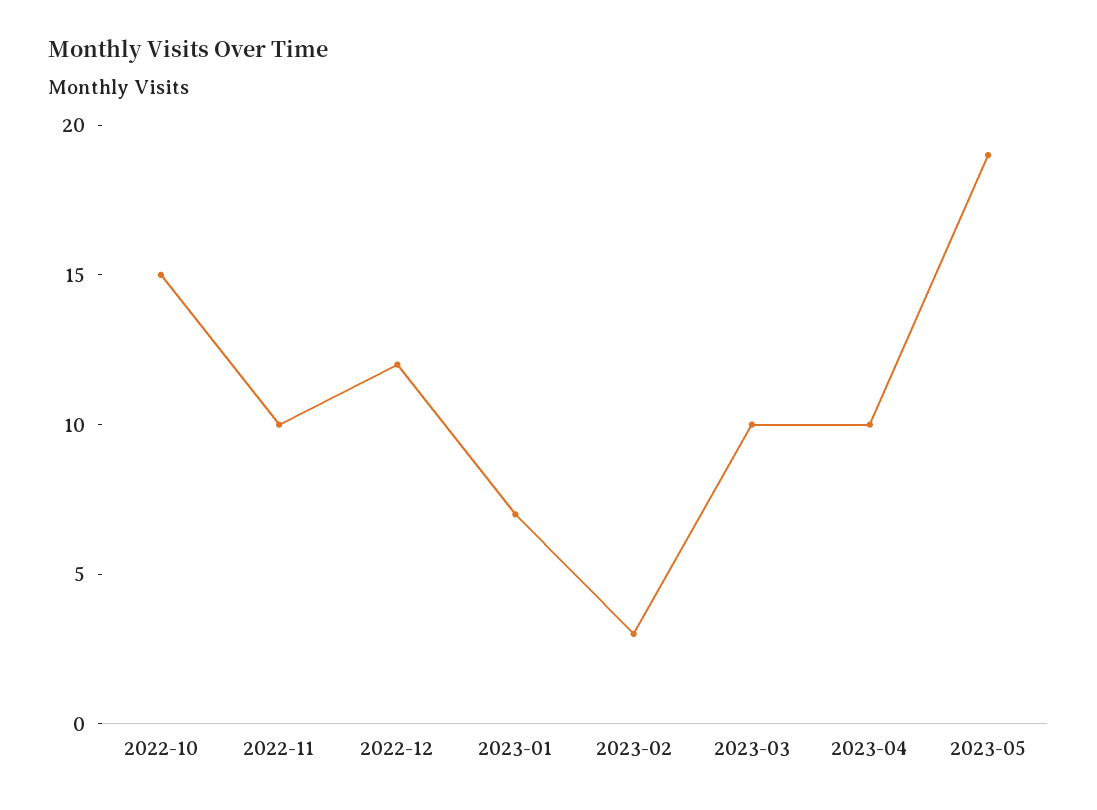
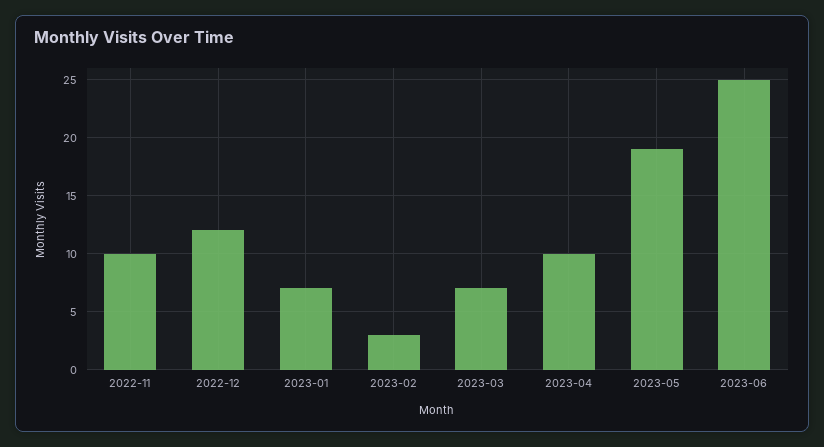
2022-10: 15 -> none
2023-03: 10 -> 7
2023-06: none -> 25

